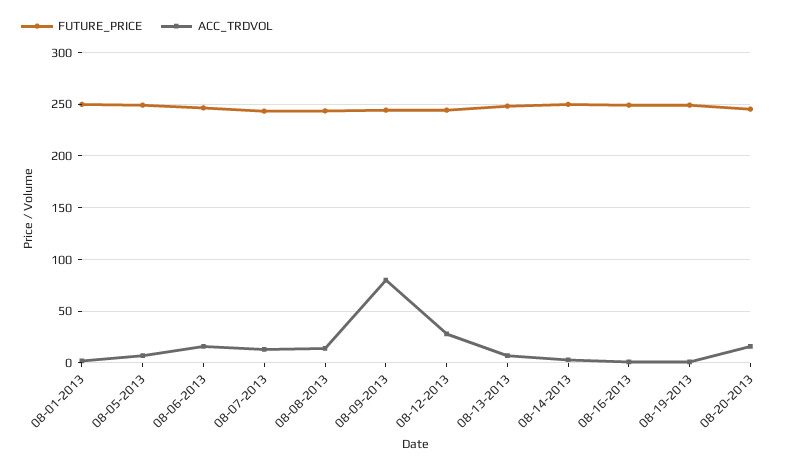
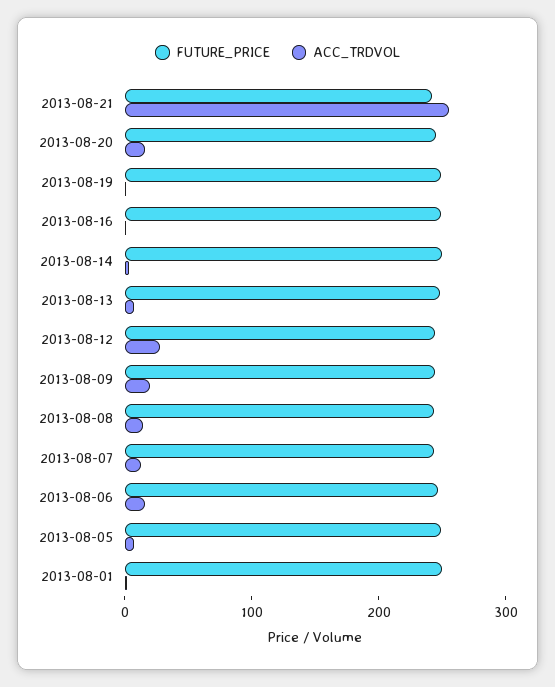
ACC_TRDVOL, 08-09-2013: 80 -> 20
FUTURE_PRICE, 2013-08-21: none -> 240
ACC_TRDVOL, 2013-08-21: none -> 260

